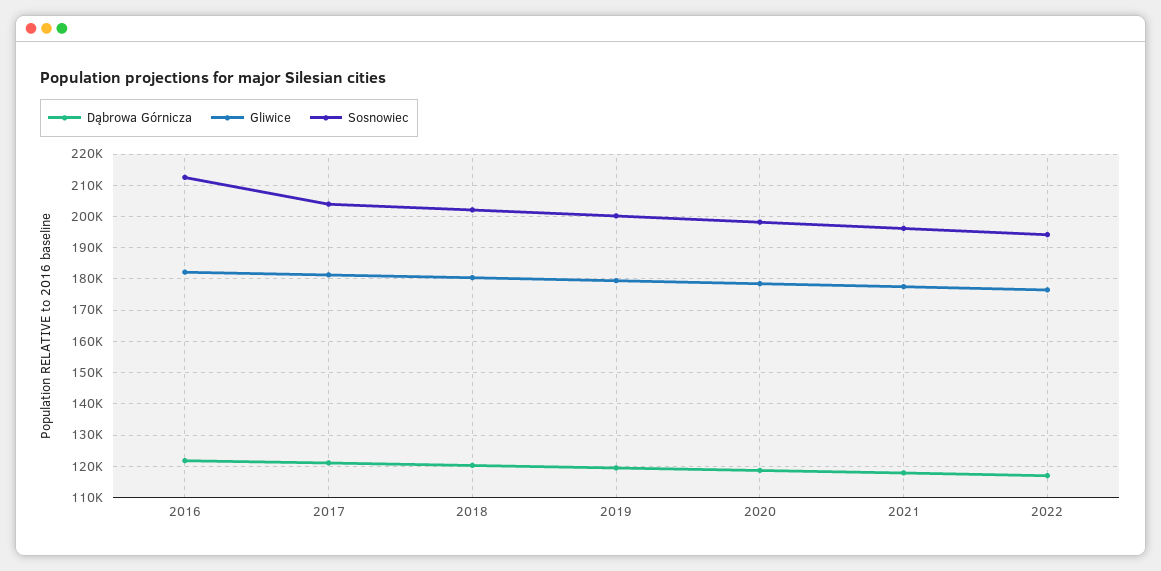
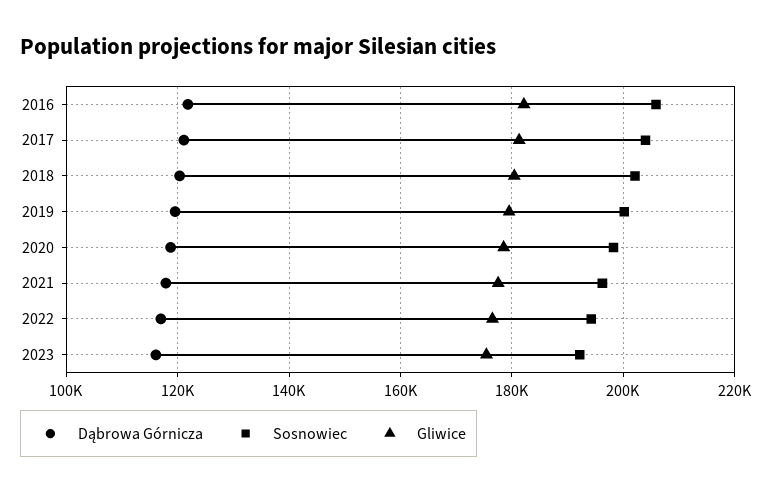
Sosnowiec, 2016: 212000 -> 206000
Dąbrowa Górnicza, 2023: none -> 116000
Sosnowiec, 2023: none -> 192000
Gliwice, 2023: none -> 176000

